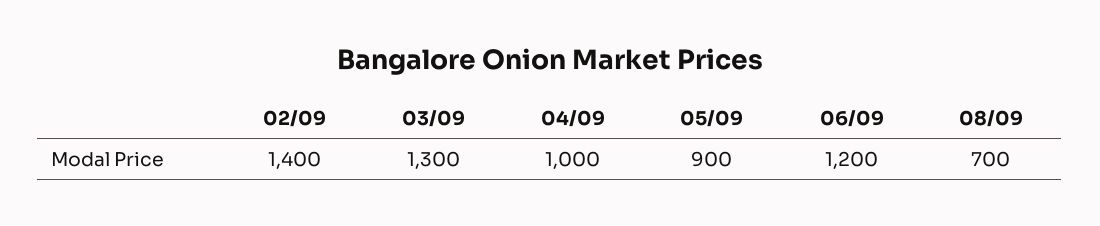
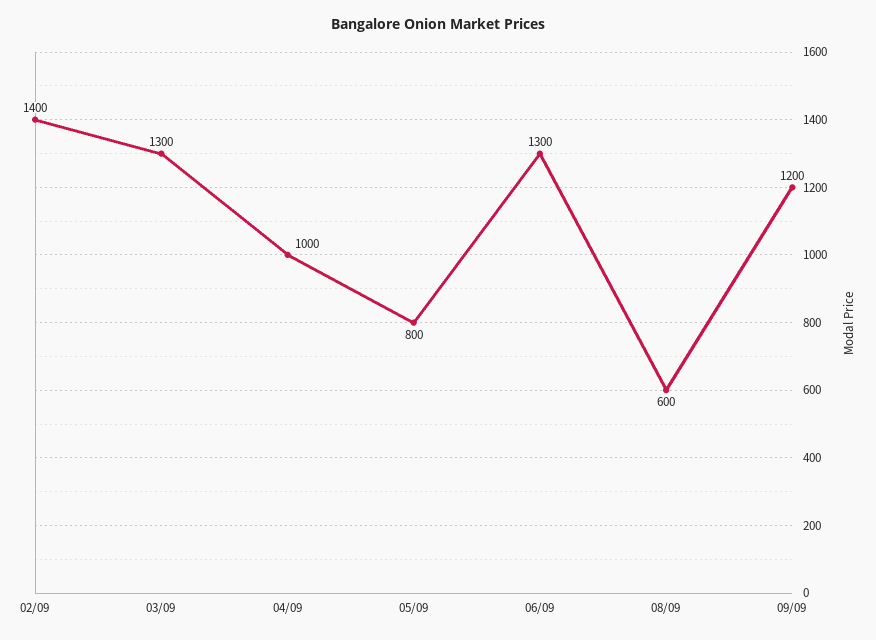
05/09: 900 -> 800
06/09: 1200 -> 1300
08/09: 700 -> 600
09/09: none -> 1200

